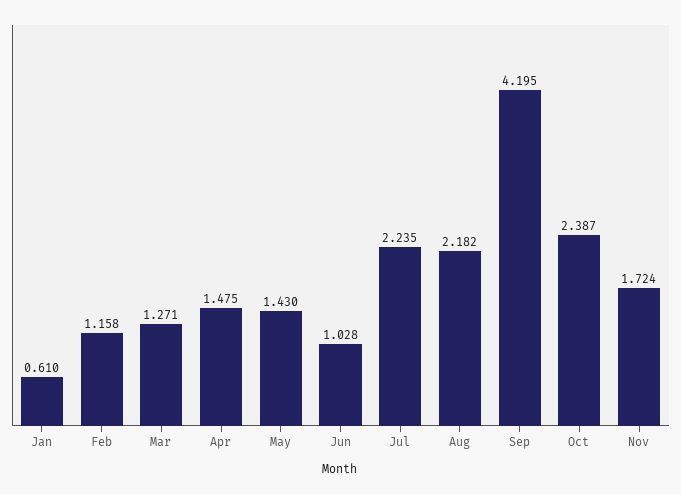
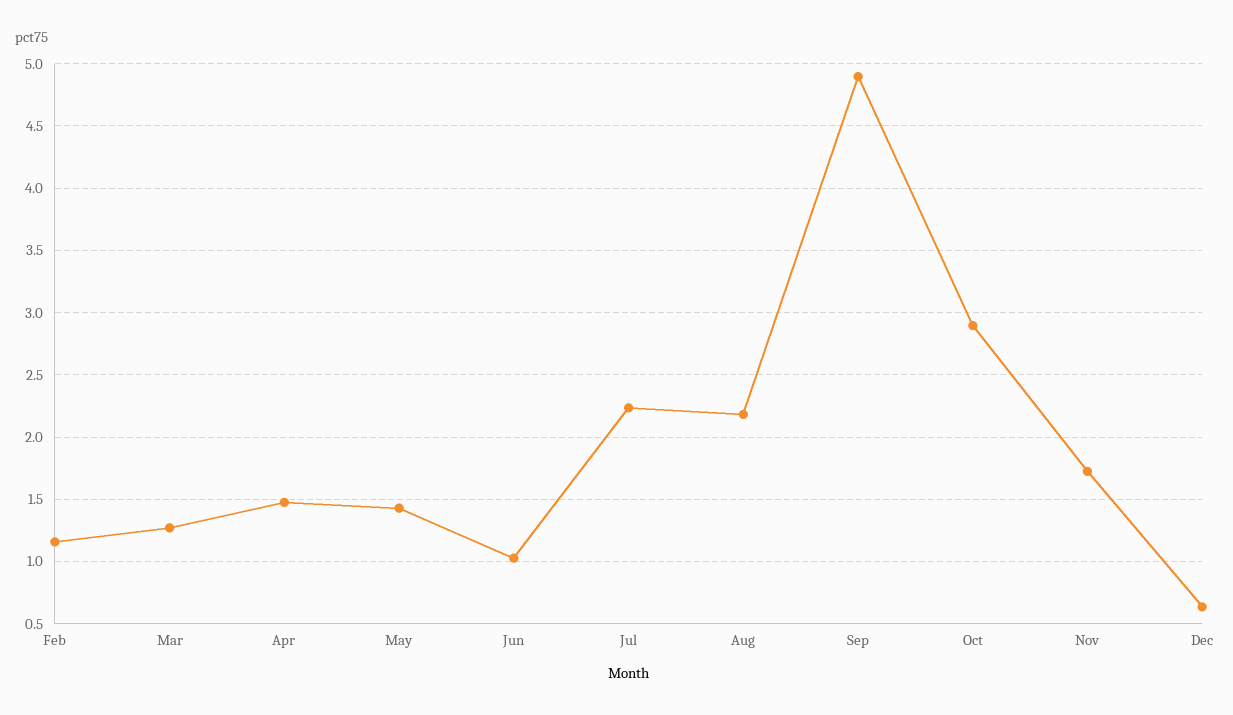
Jan: 0.61 -> none
Sep: 4.195 -> 4.9
Oct: 2.387 -> 2.9
Dec: none -> 0.65

